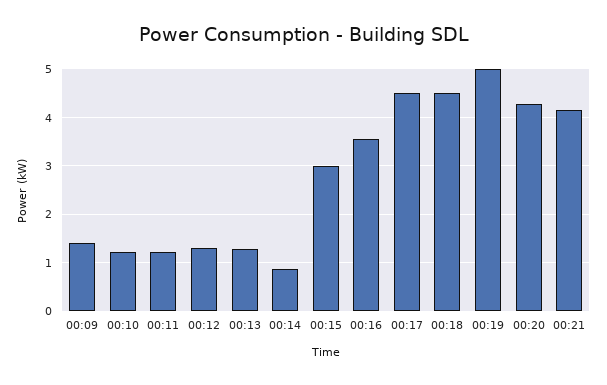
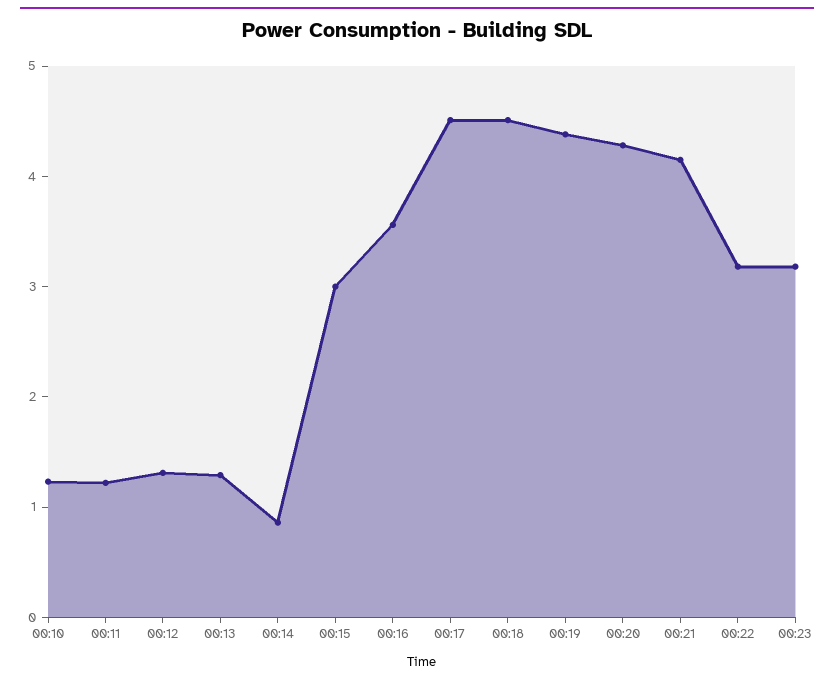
00:09: 1.4 -> none
00:19: 5 -> 4.4
00:22: none -> 3.2
00:23: none -> 3.2

